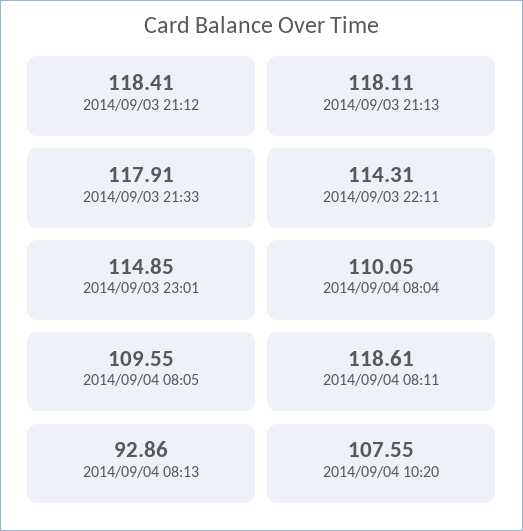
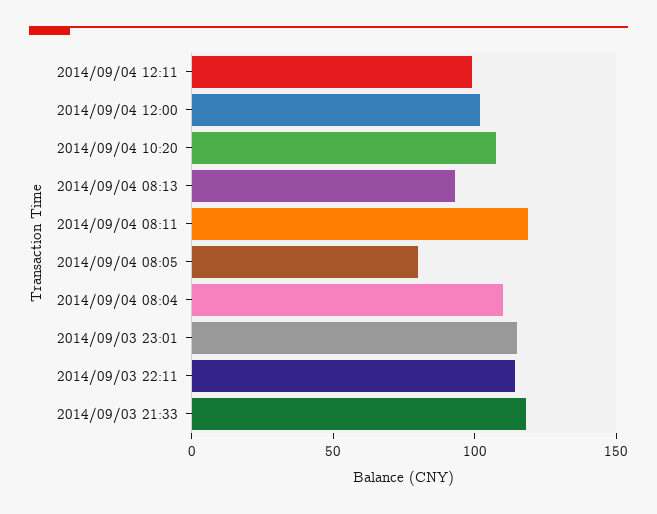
2014/09/03 21:12: 118.41 -> none
2014/09/03 21:13: 118.11 -> none
2014/09/04 08:05: 109.55 -> 80
2014/09/04 12:11: none -> 100
2014/09/04 12:00: none -> 100

